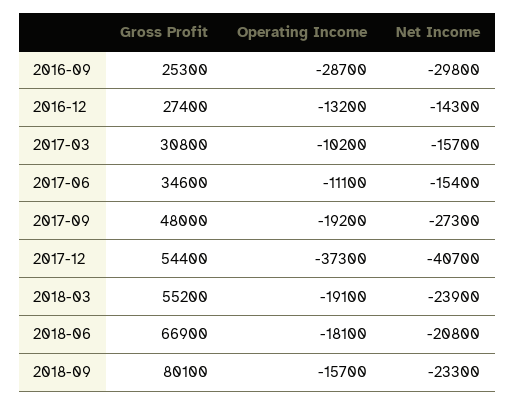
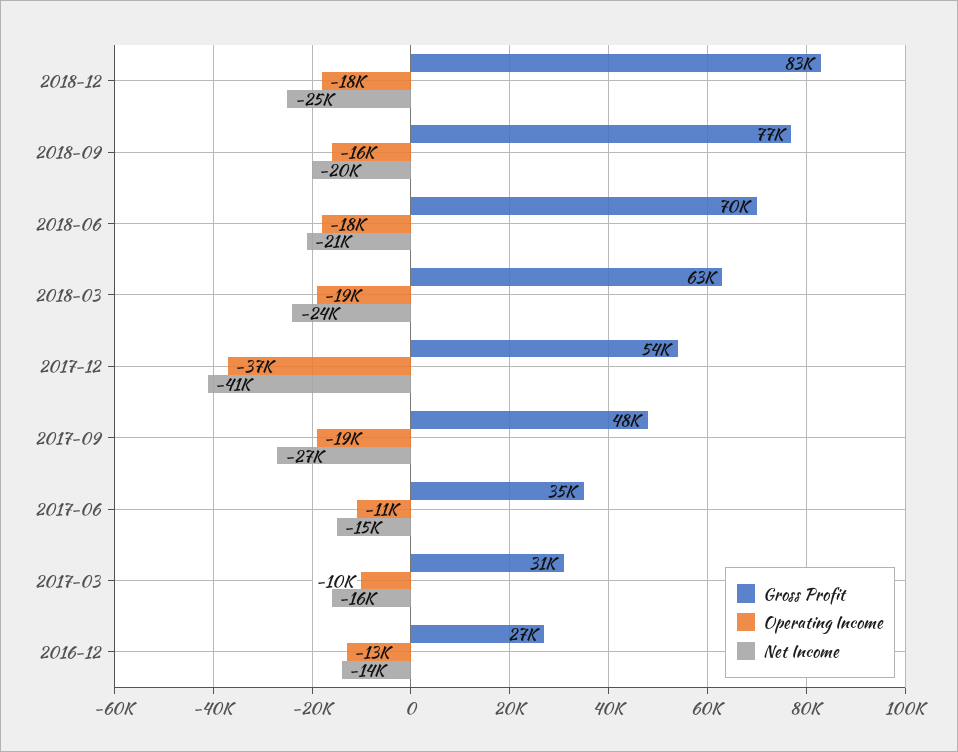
Gross Profit, 2016-09: 25300 -> none
Operating Income, 2016-09: -28700 -> none
Net Income, 2016-09: -29800 -> none
Gross Profit, 2018-03: 55200 -> 63000
Gross Profit, 2018-06: 66900 -> 70000
Gross Profit, 2018-09: 80100 -> 77000
Net Income, 2018-09: -23300 -> -20000
Gross Profit, 2018-12: none -> 83000
Operating Income, 2018-12: none -> -18000
Net Income, 2018-12: none -> -25000

